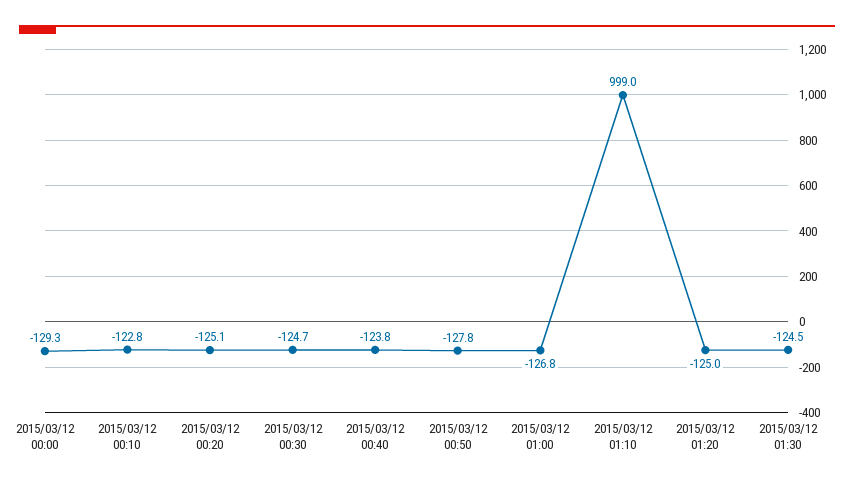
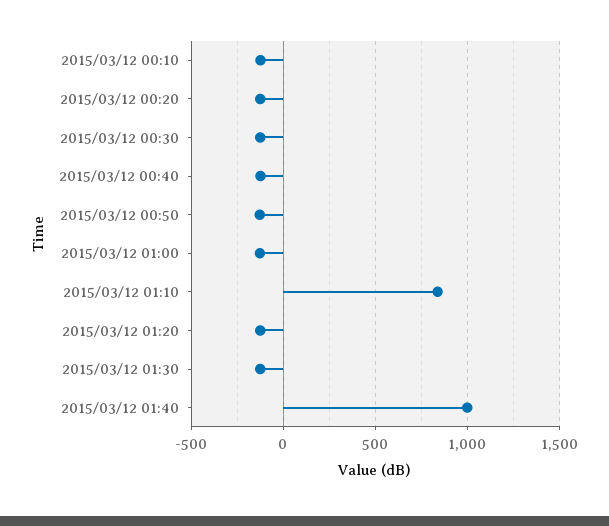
2015/03/12 00:00: -129.3 -> none
2015/03/12 01:10: 999 -> 850
2015/03/12 01:40: none -> 1000

